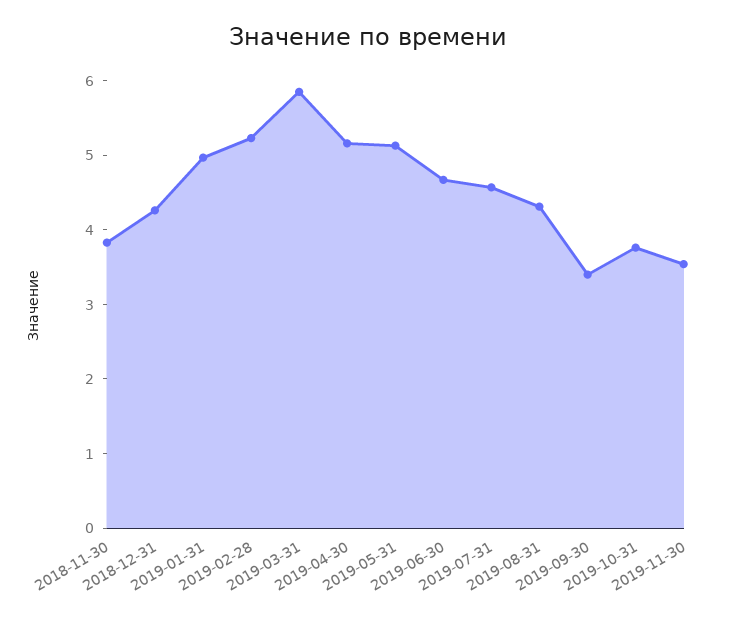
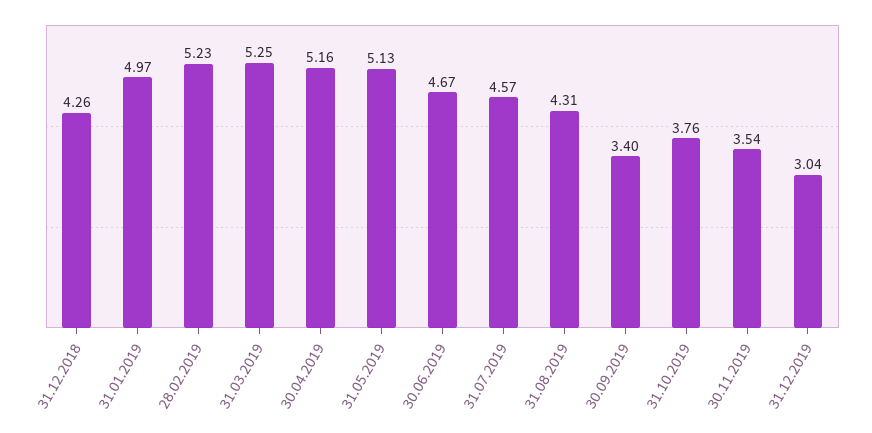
2018-11-30: 3.8 -> none
2019-03-31: 5.8 -> 5.25
31.12.2019: none -> 3.04

